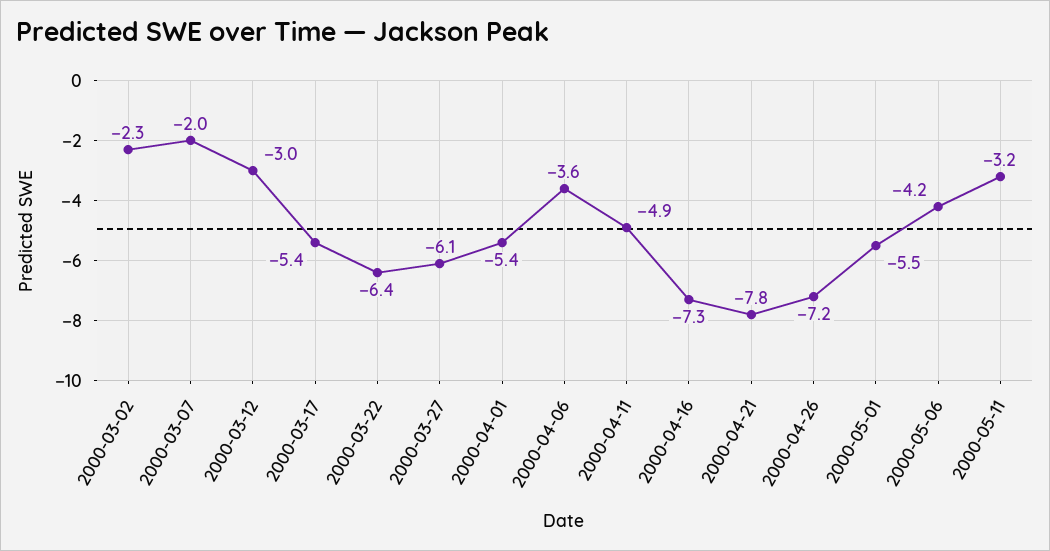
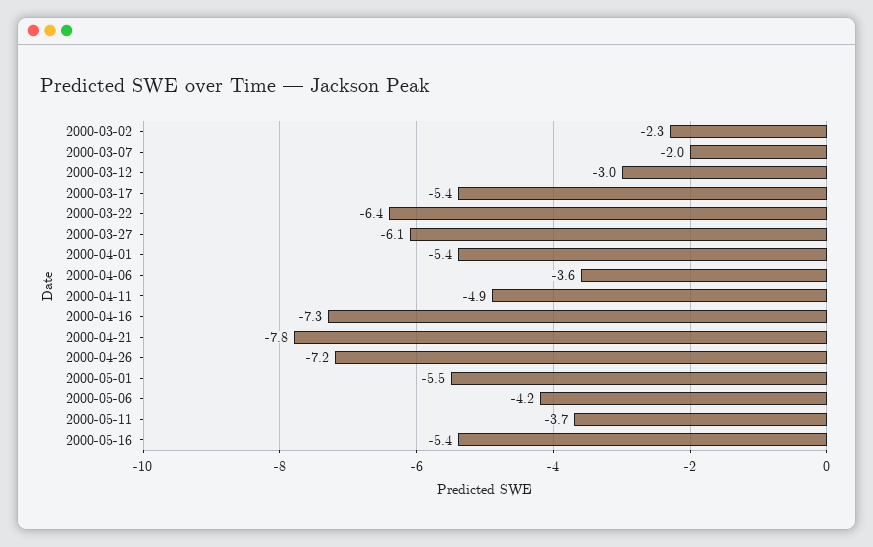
2000-05-11: -3.2 -> -3.7
2000-05-16: none -> -5.4

